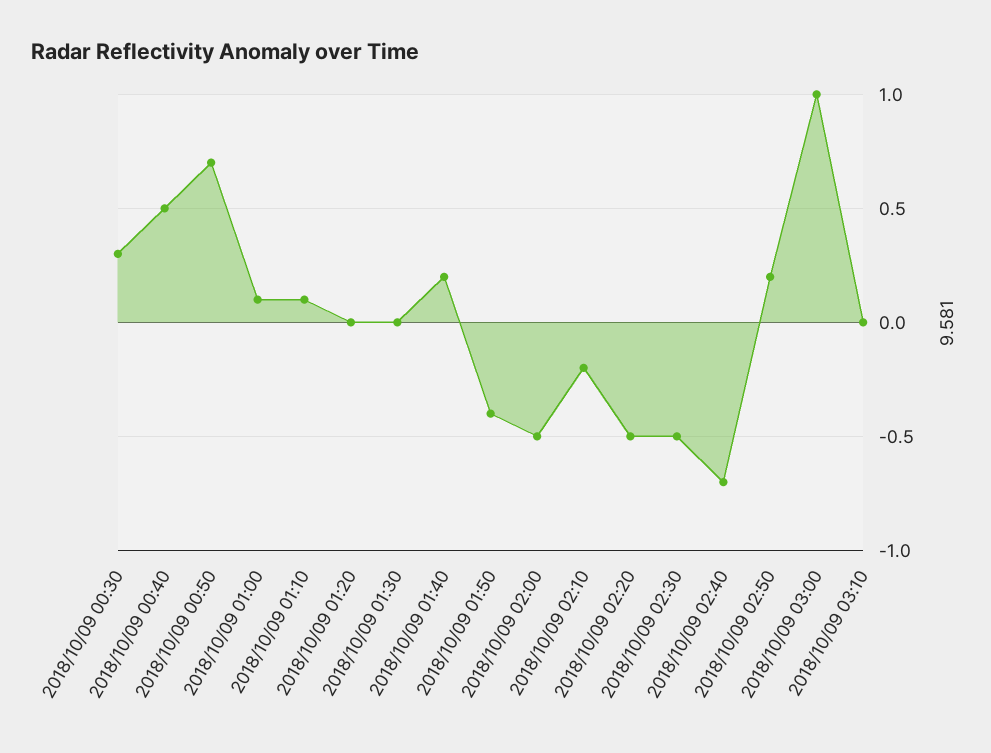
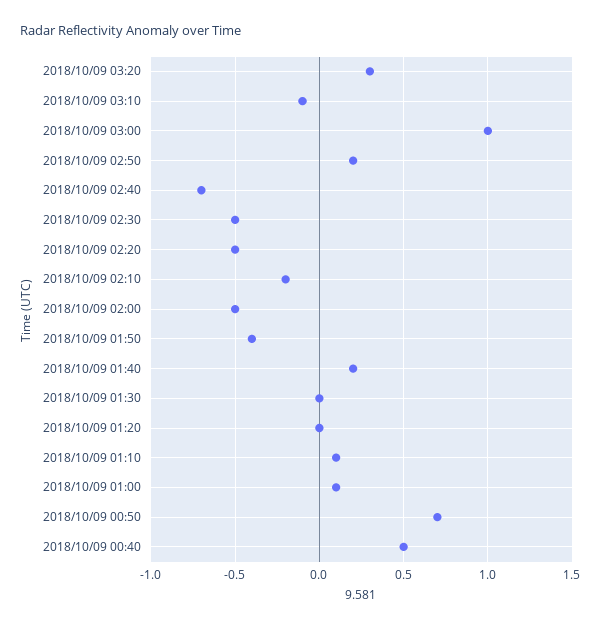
2018/10/09 00:30: 0.3 -> none
2018/10/09 03:10: 0 -> -0.1
2018/10/09 03:20: none -> 0.3

